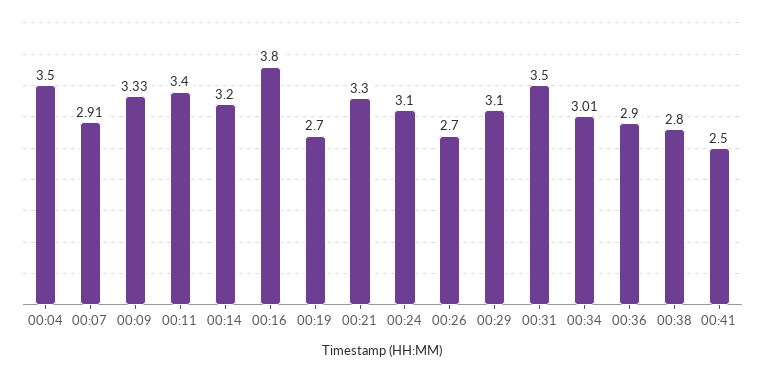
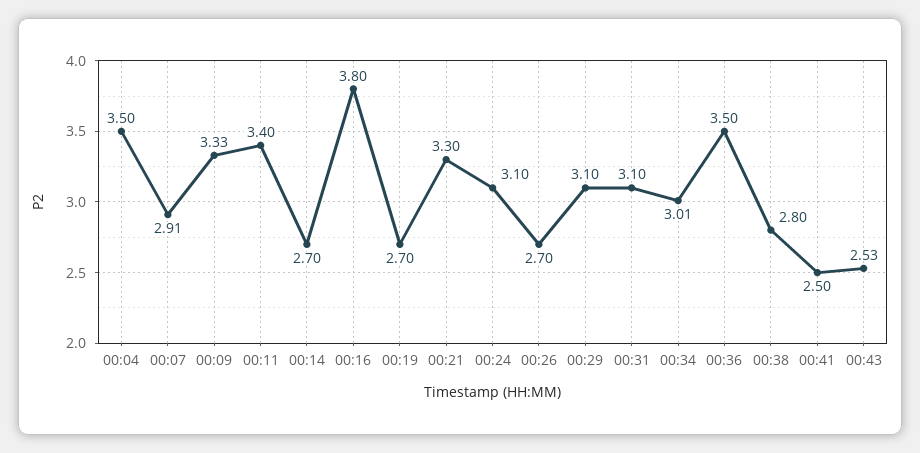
00:14: 3.2 -> 2.7
00:31: 3.5 -> 3.1
00:36: 2.9 -> 3.5
00:43: none -> 2.53

